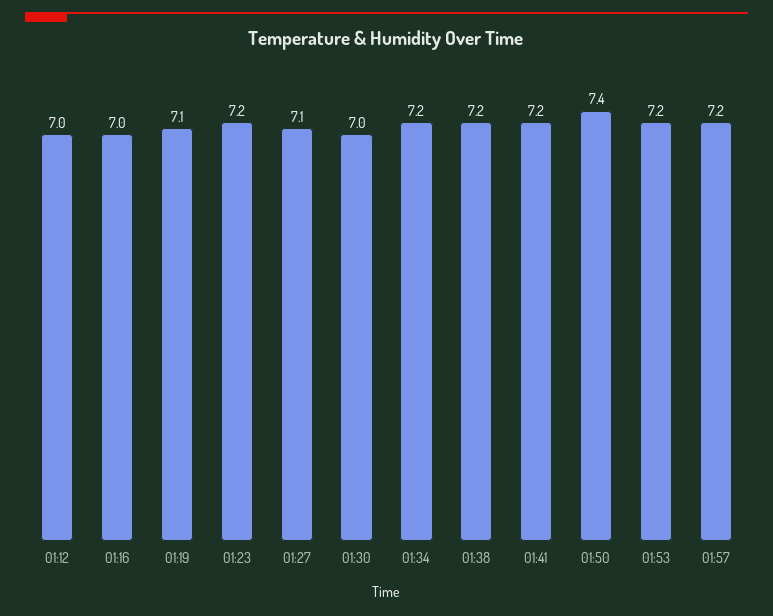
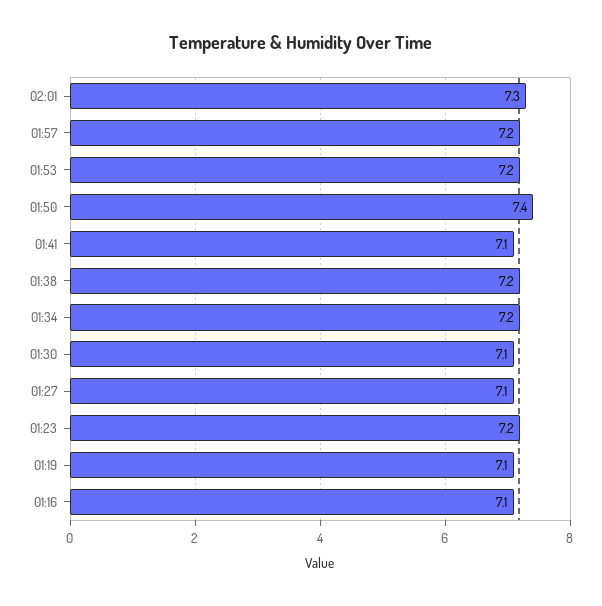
01:12: 7 -> none
01:16: 7 -> 7.1
01:30: 7 -> 7.1
01:41: 7.2 -> 7.1
02:01: none -> 7.3

